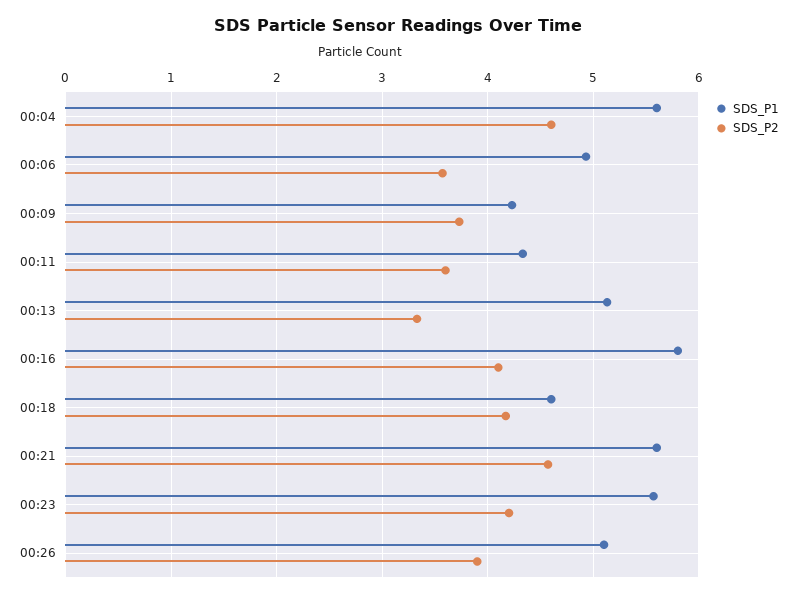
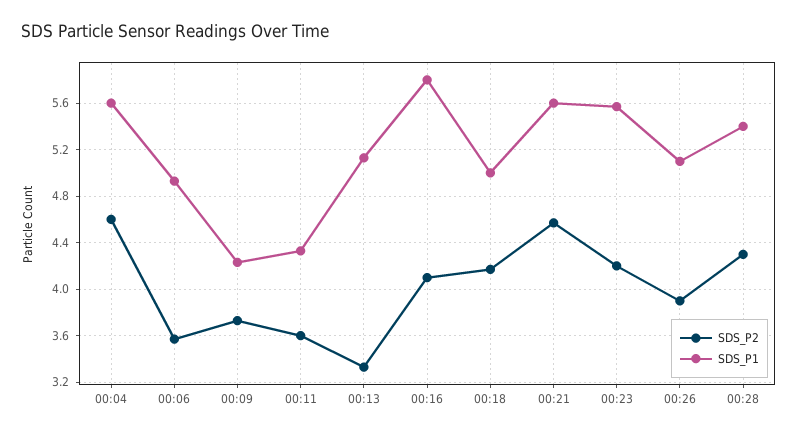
SDS_P1, 00:18: 4.6 -> 5
SDS_P2, 00:28: none -> 4.3
SDS_P1, 00:28: none -> 5.4

